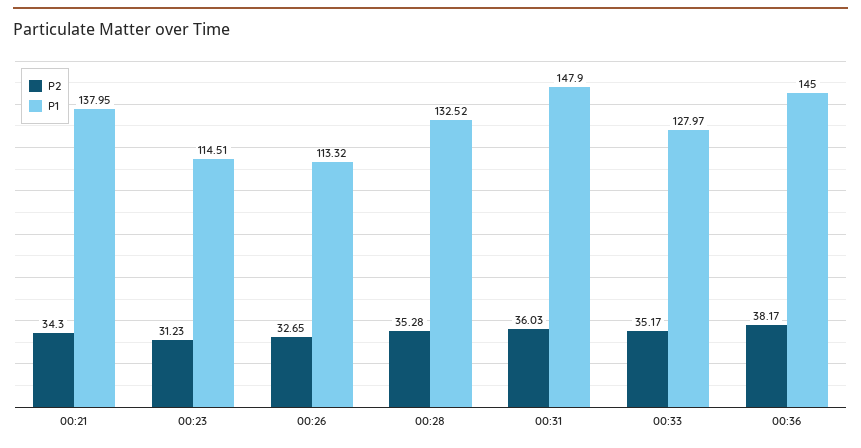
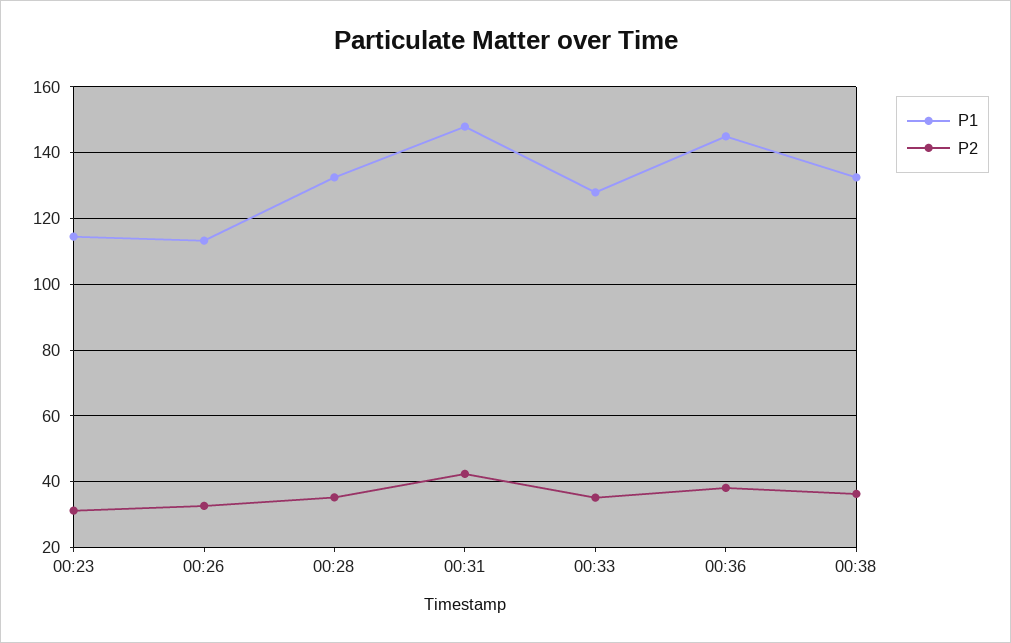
P2, 00:21: 34.3 -> none
P1, 00:21: 137.95 -> none
P2, 00:31: 36.03 -> 42
P1, 00:38: none -> 132
P2, 00:38: none -> 36

